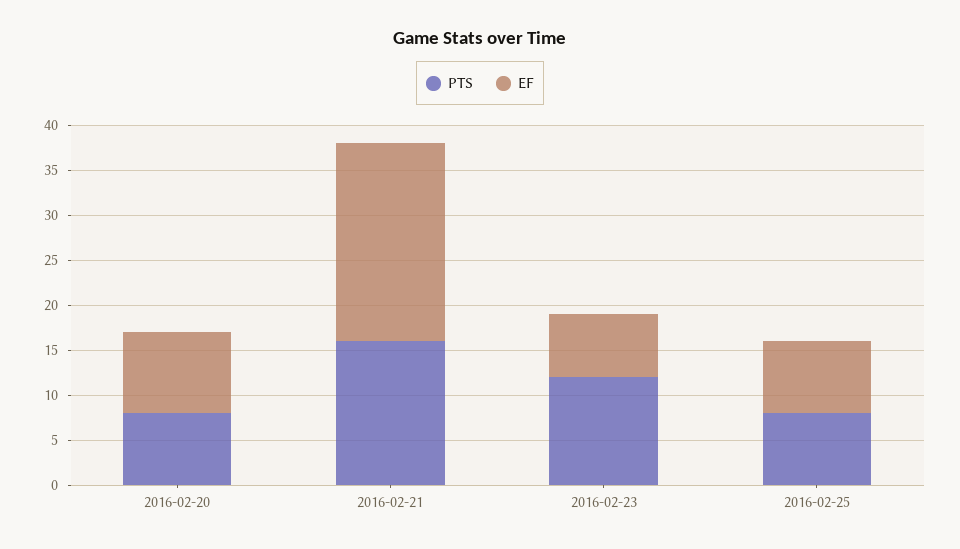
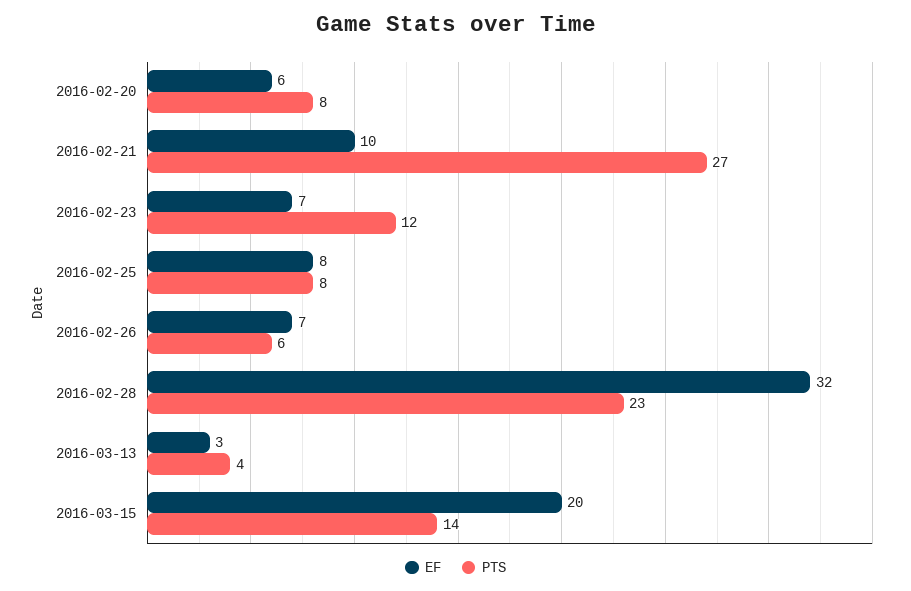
EF, 2016-02-20: 9 -> 6
PTS, 2016-02-21: 16 -> 27
EF, 2016-02-21: 22 -> 10
EF, 2016-02-26: none -> 7
PTS, 2016-02-26: none -> 6
EF, 2016-02-28: none -> 32
PTS, 2016-02-28: none -> 23
EF, 2016-03-13: none -> 3
PTS, 2016-03-13: none -> 4
EF, 2016-03-15: none -> 20
PTS, 2016-03-15: none -> 14

